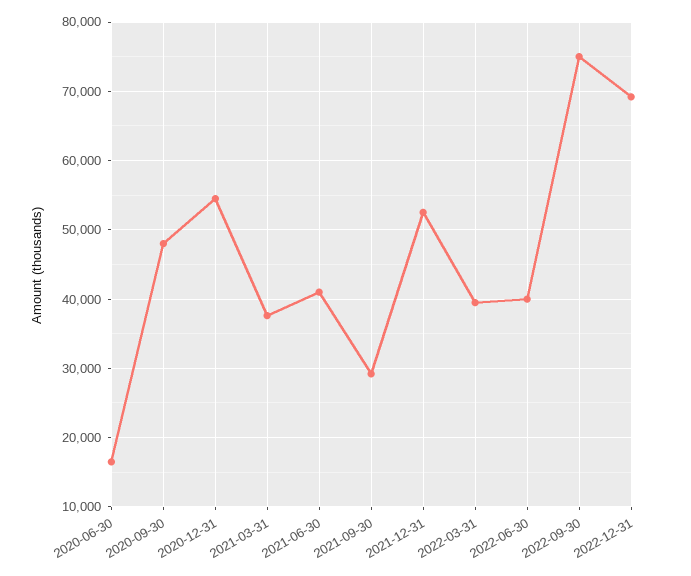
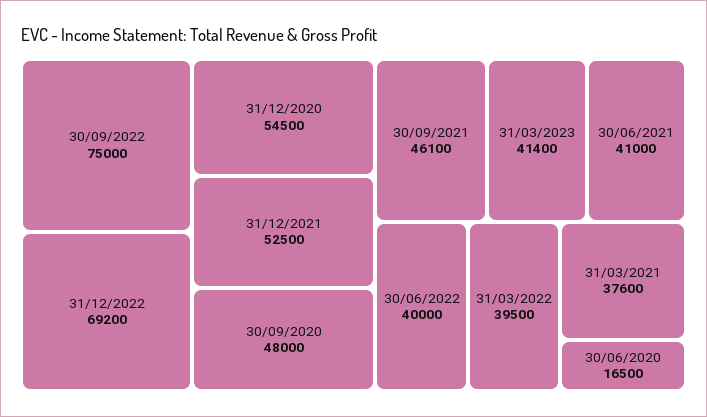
2021-09-30: 29000 -> 46100
31/03/2023: none -> 41400

